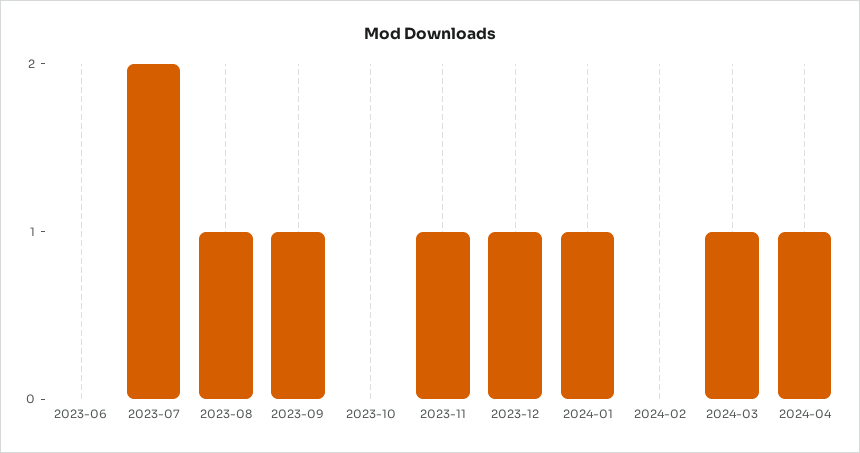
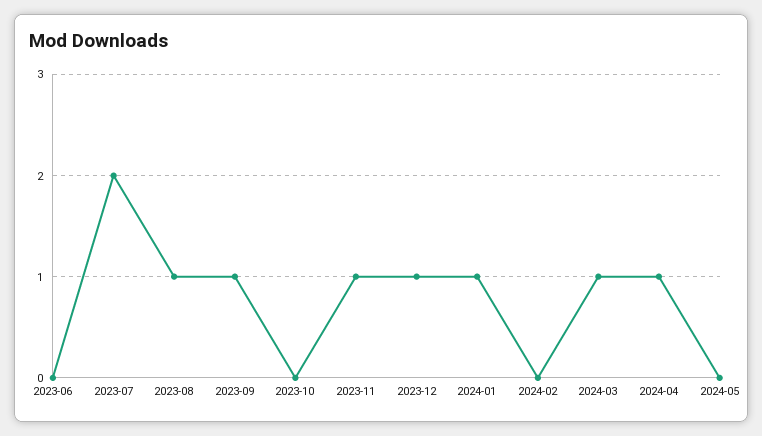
2024-05: none -> 0

